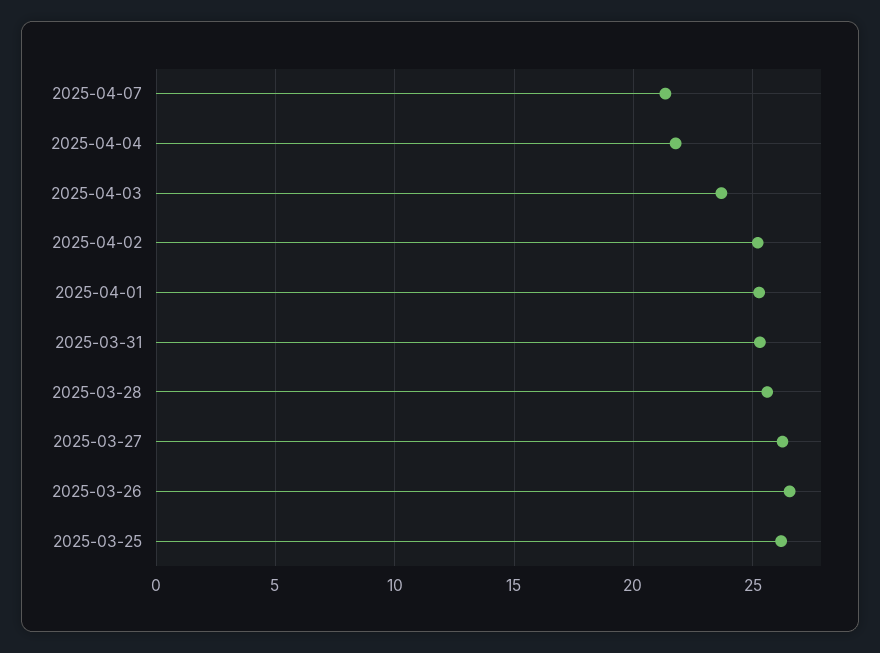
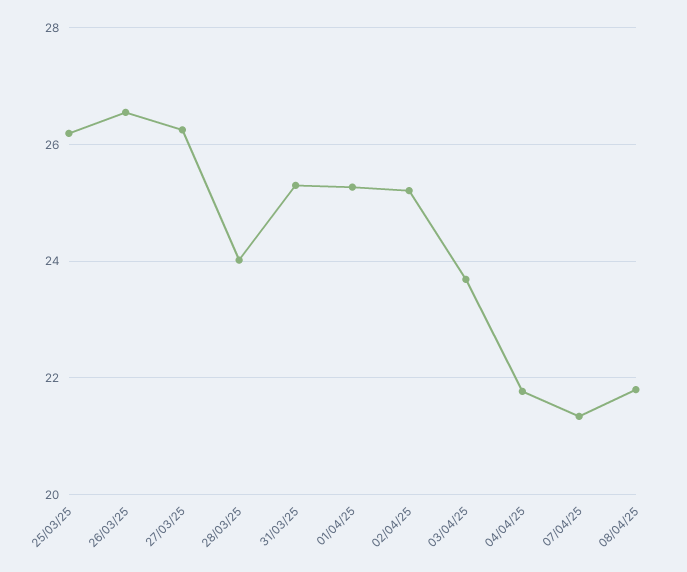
2025-03-28: 25.5 -> 24
08/04/25: none -> 21.8

